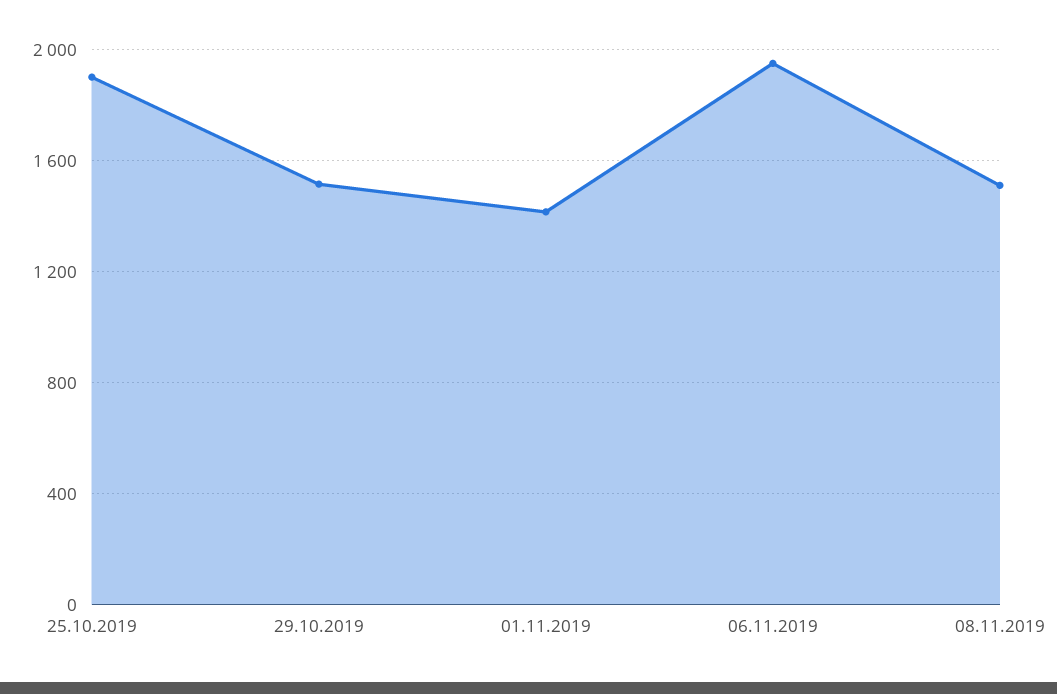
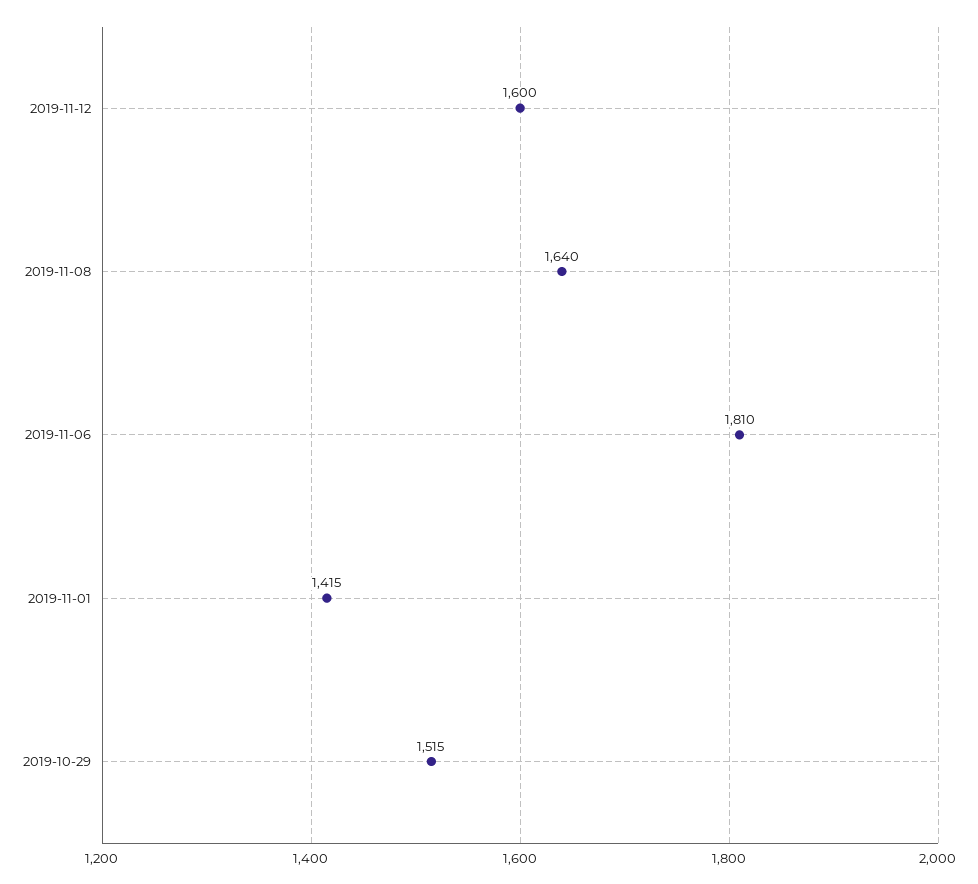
25.10.2019: 1900 -> none
06.11.2019: 1950 -> 1810
08.11.2019: 1500 -> 1640
2019-11-12: none -> 1600

